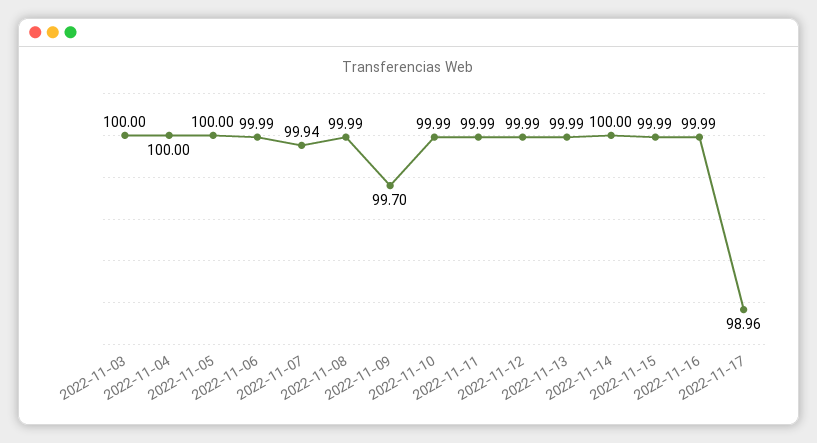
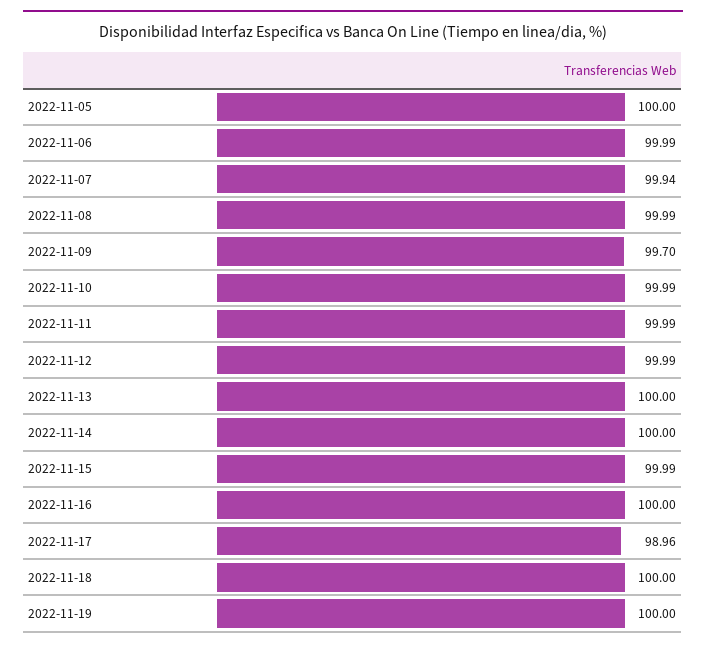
2022-11-03: 100 -> none
2022-11-04: 100 -> none
2022-11-13: 99.99 -> 100
2022-11-16: 99.99 -> 100
2022-11-18: none -> 100
2022-11-19: none -> 100

